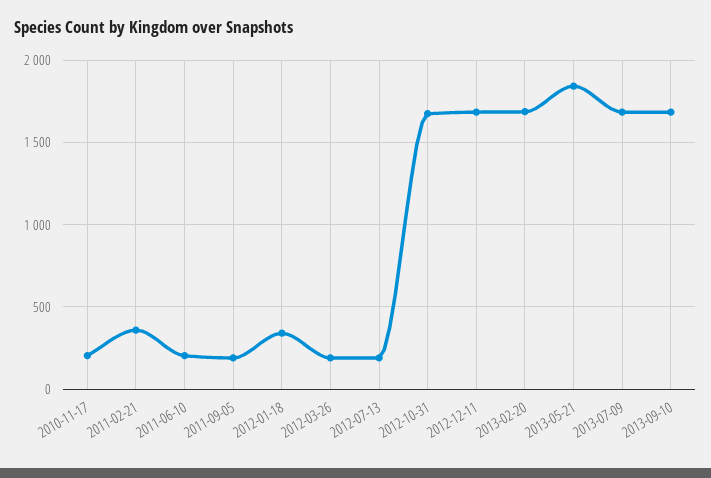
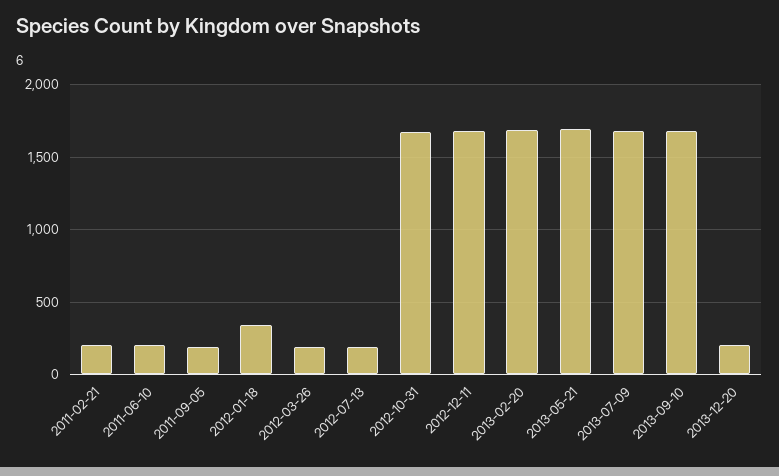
2010-11-17: 200 -> none
2011-02-21: 350 -> 200
2013-05-21: 1850 -> 1700
2013-12-20: none -> 200

